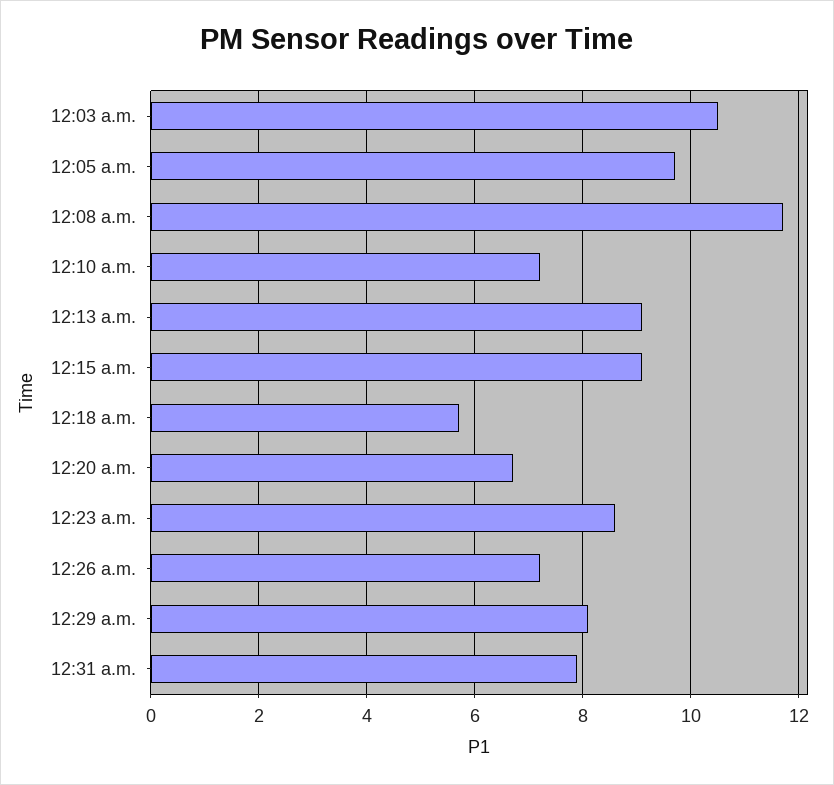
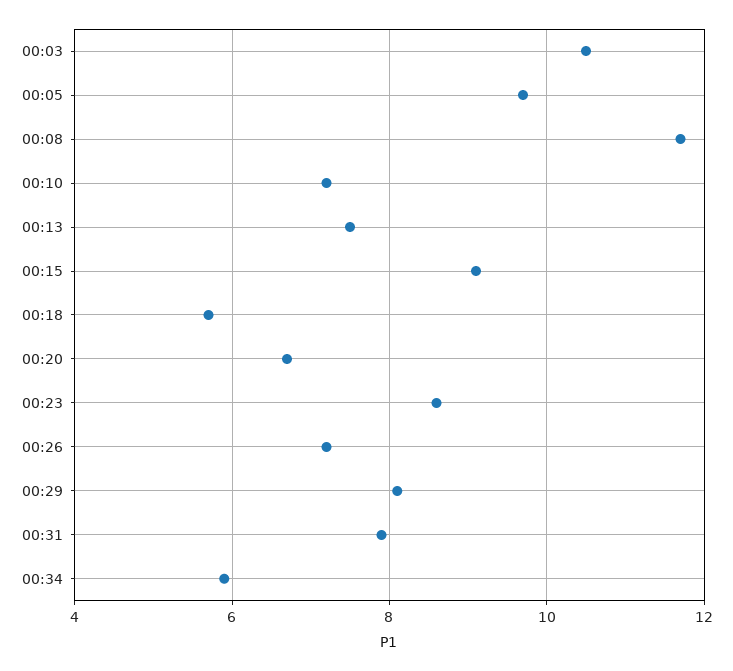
12:13 a.m.: 9 -> 7.5
00:34: none -> 6

